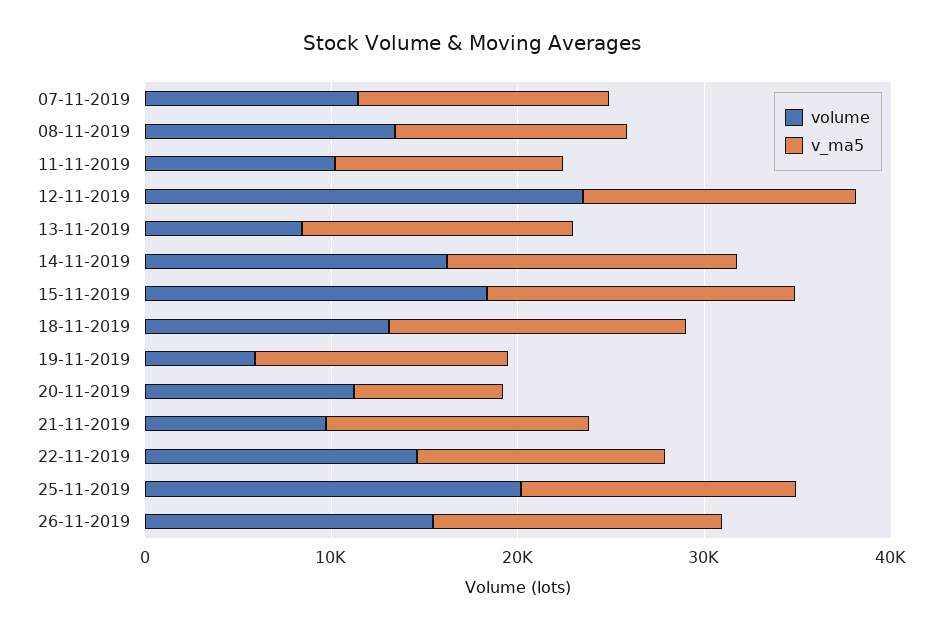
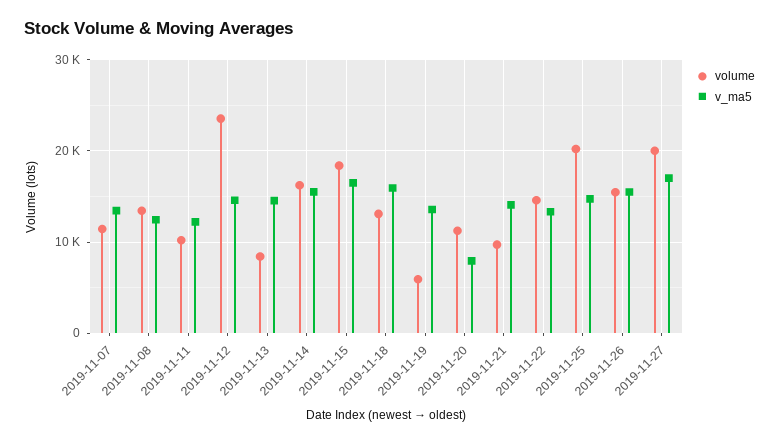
volume, 2019-11-27: none -> 20000
v_ma5, 2019-11-27: none -> 17000

